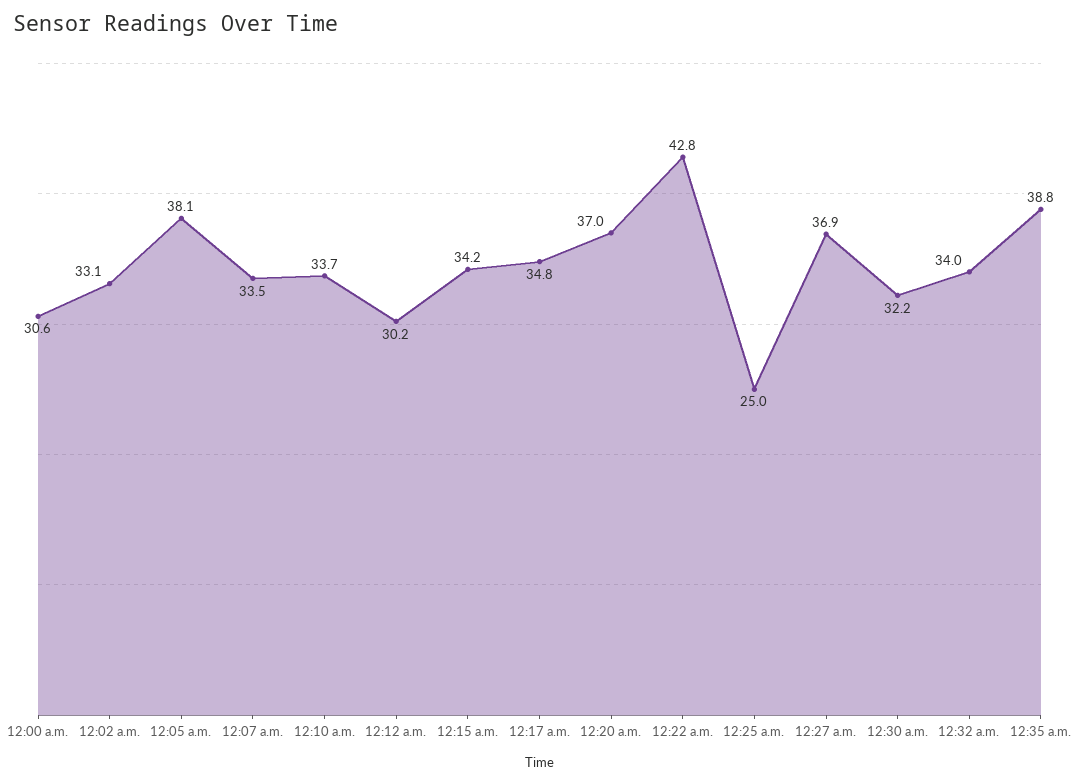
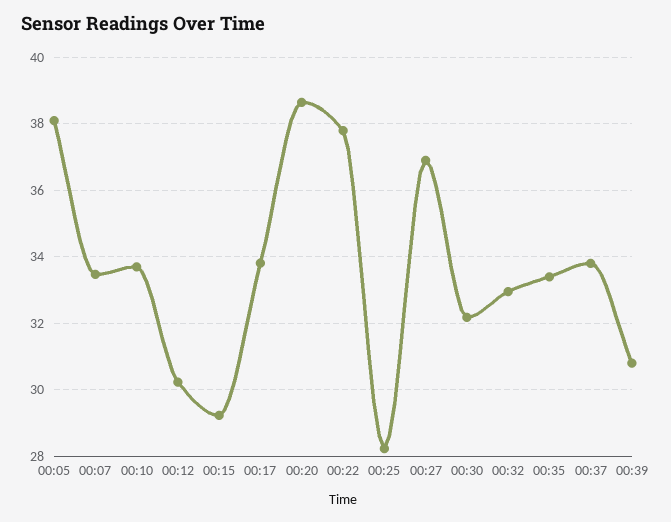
12:00 a.m.: 30.6 -> none
12:02 a.m.: 33.1 -> none
12:15 a.m.: 34.2 -> 29.2
12:17 a.m.: 34.8 -> 33.8
12:20 a.m.: 37 -> 38.6
12:22 a.m.: 42.8 -> 37.8
12:25 a.m.: 25 -> 28.2
12:32 a.m.: 34 -> 33
12:35 a.m.: 38.8 -> 33.4
00:37: none -> 33.8
00:39: none -> 30.8

